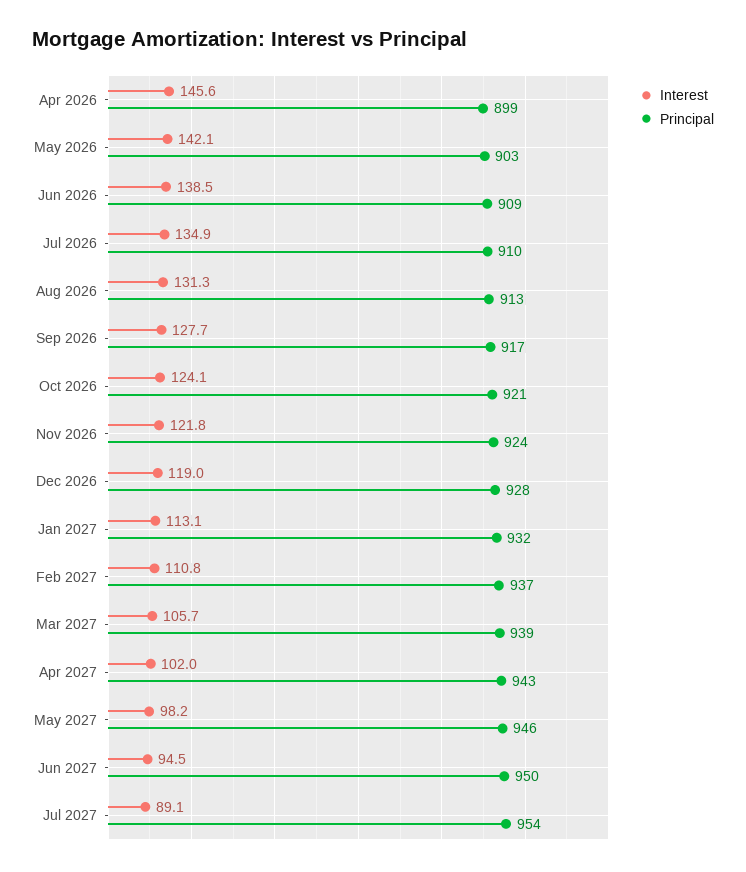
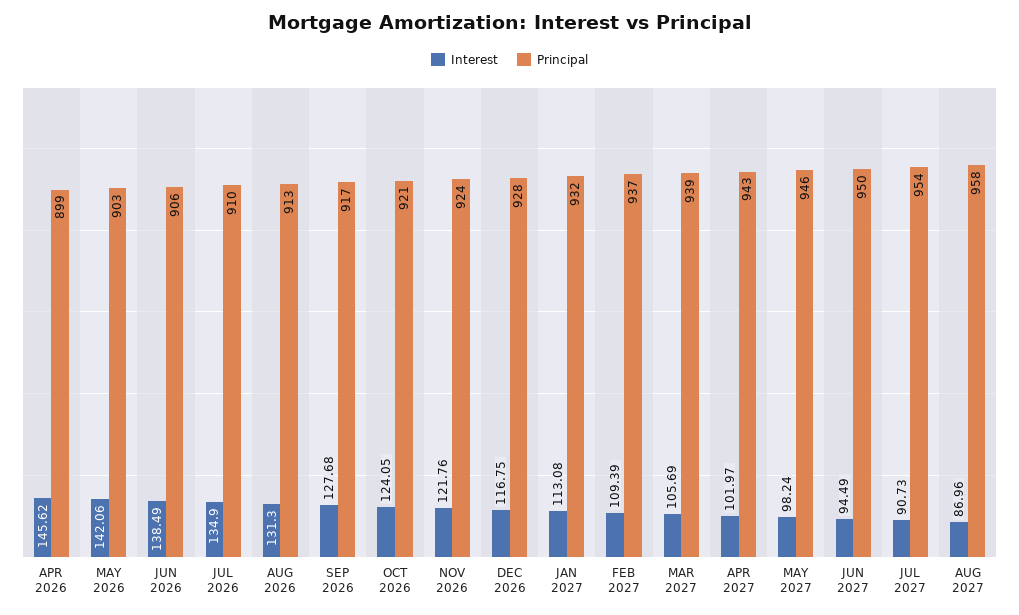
Principal, Jun 2026: 909 -> 906
Interest, Dec 2026: 119 -> 116.75
Interest, Feb 2027: 110.8 -> 109.39
Interest, Jul 2027: 89.1 -> 90.73
Interest, AUG 2027: none -> 86.96
Principal, AUG 2027: none -> 958

